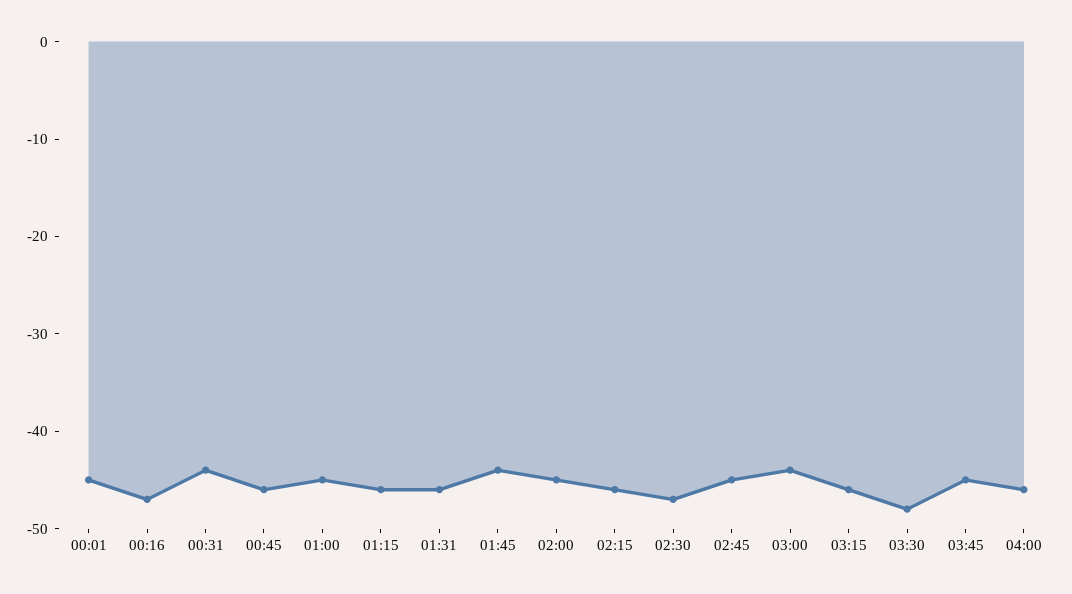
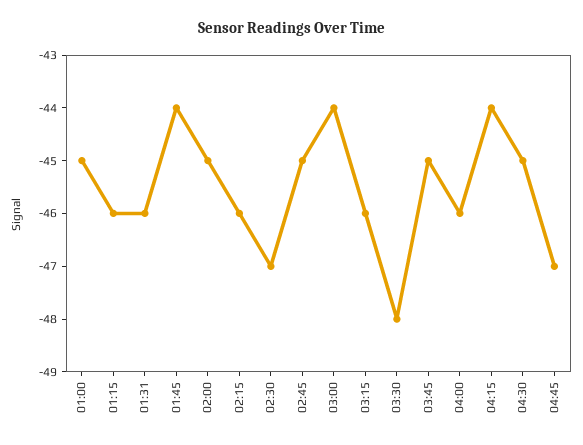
00:01: -45 -> none
00:16: -47 -> none
00:31: -44 -> none
00:45: -46 -> none
04:15: none -> -44
04:30: none -> -45
04:45: none -> -47

